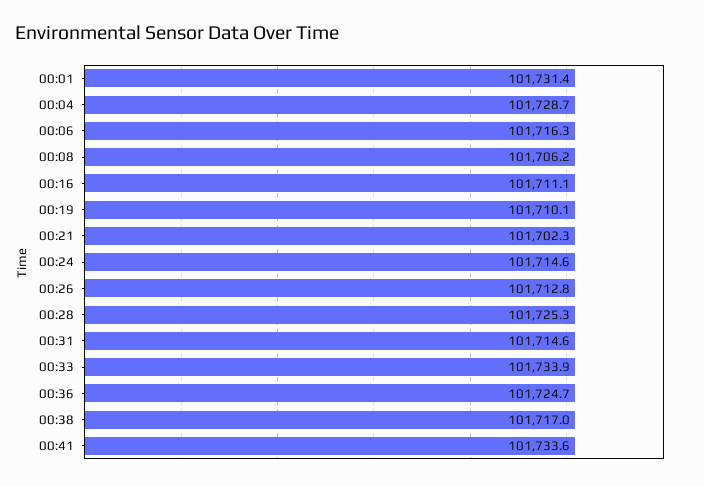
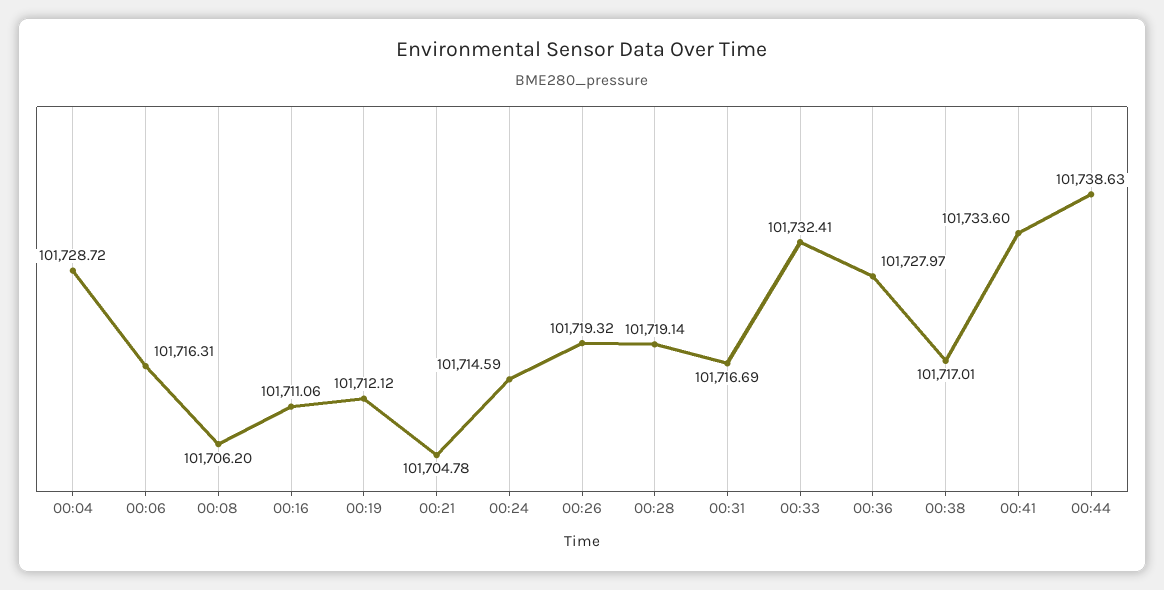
00:01: 101731.4 -> none
00:19: 101710.1 -> 101712.12
00:21: 101702.3 -> 101704.78
00:26: 101712.8 -> 101719.32
00:28: 101725.3 -> 101719.14
00:31: 101714.6 -> 101716.69
00:33: 101733.9 -> 101732.41
00:36: 101724.7 -> 101727.97
00:44: none -> 101738.63

